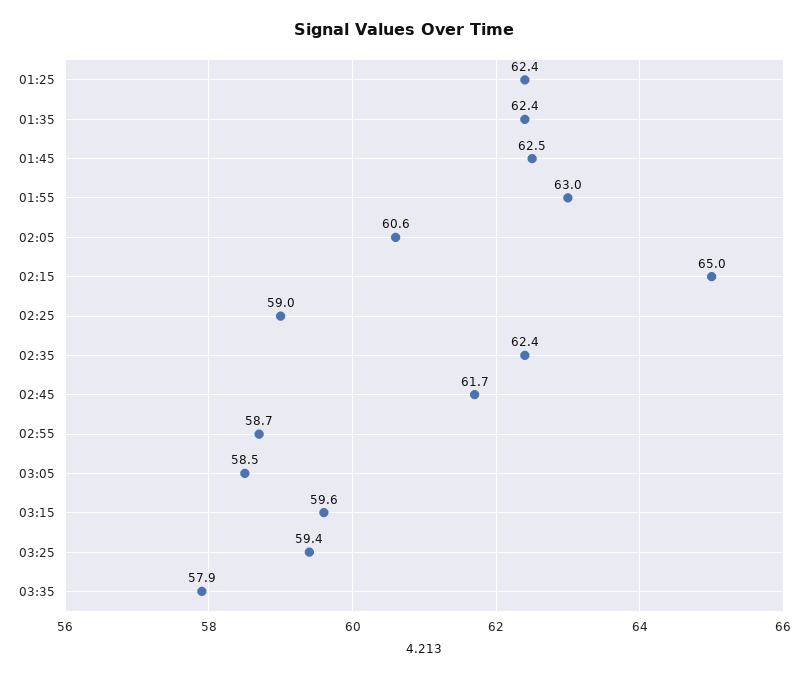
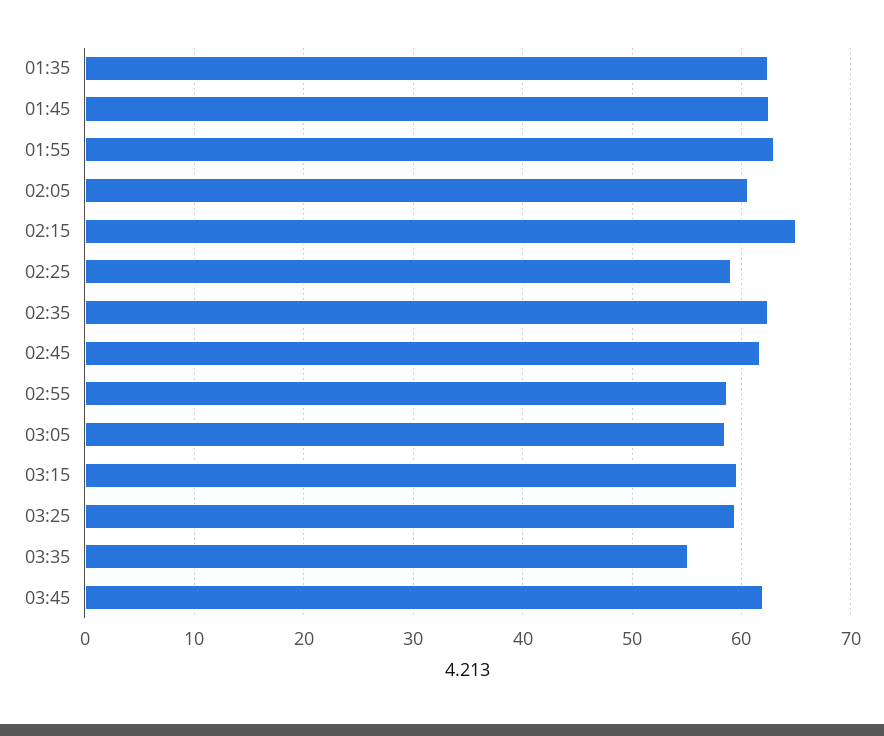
01:25: 62.4 -> none
03:35: 57.9 -> 55
03:45: none -> 62

